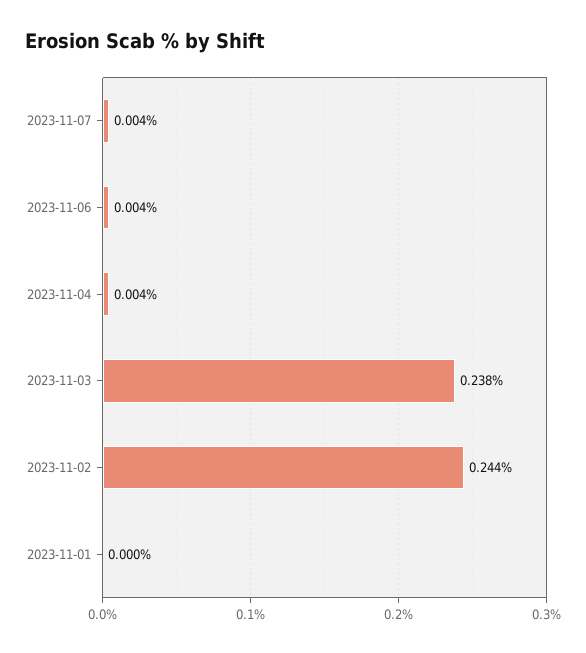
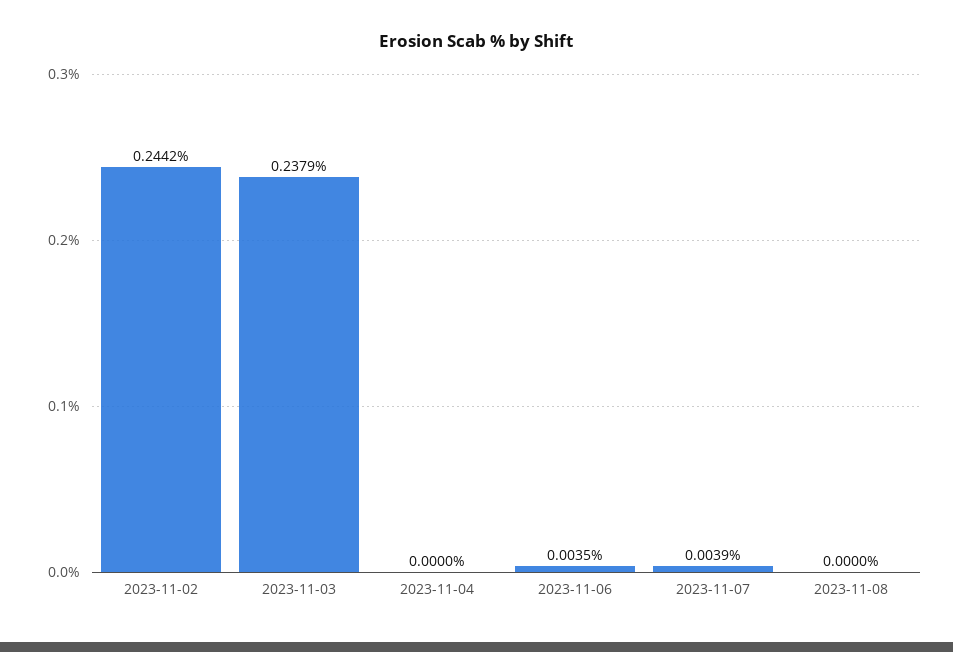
2023-11-04: 0.004 -> 0
2023-11-01: 0 -> none
2023-11-08: none -> 0

